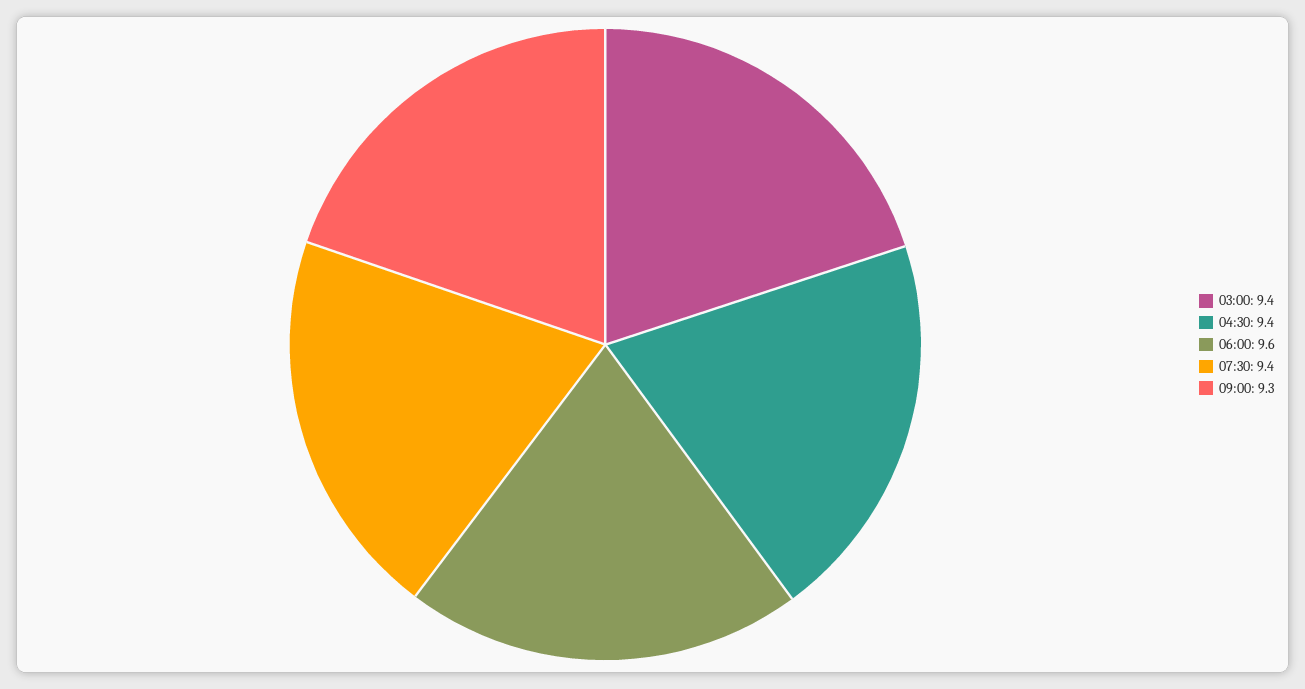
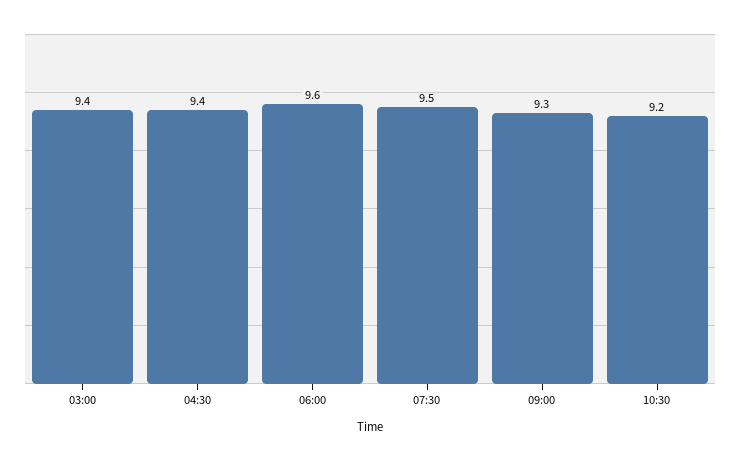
07:30: 9.4 -> 9.5
10:30: none -> 9.2

